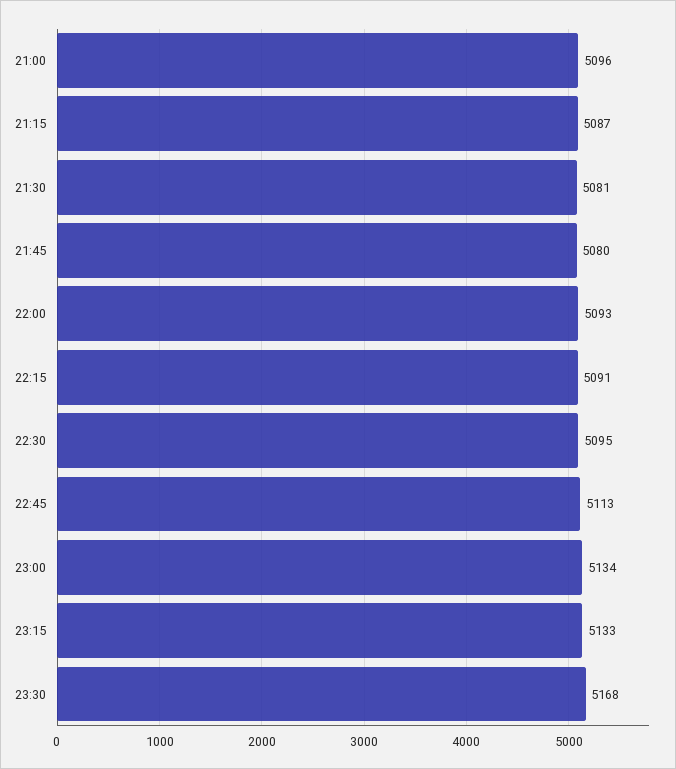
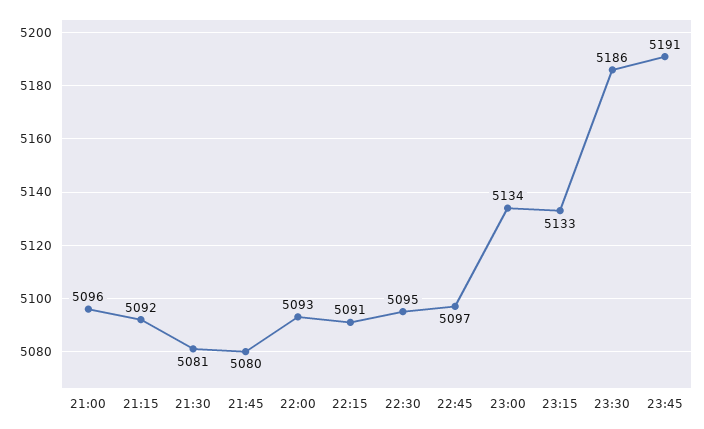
21:15: 5087 -> 5092
22:45: 5113 -> 5097
23:30: 5168 -> 5186
23:45: none -> 5191

